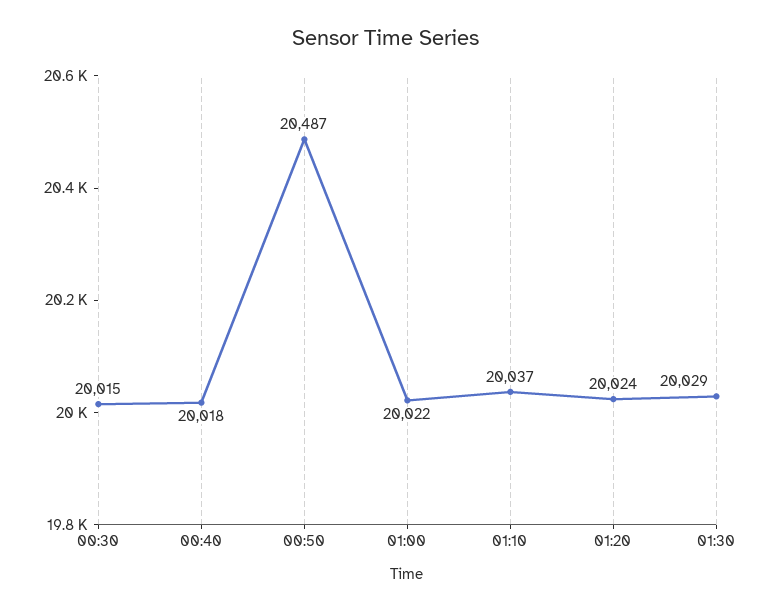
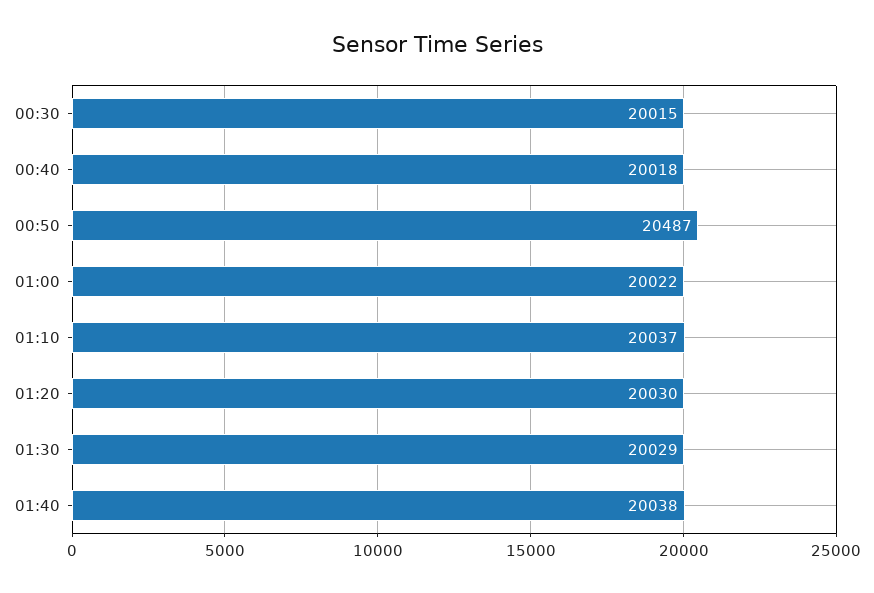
01:20: 20024 -> 20030
01:40: none -> 20038

